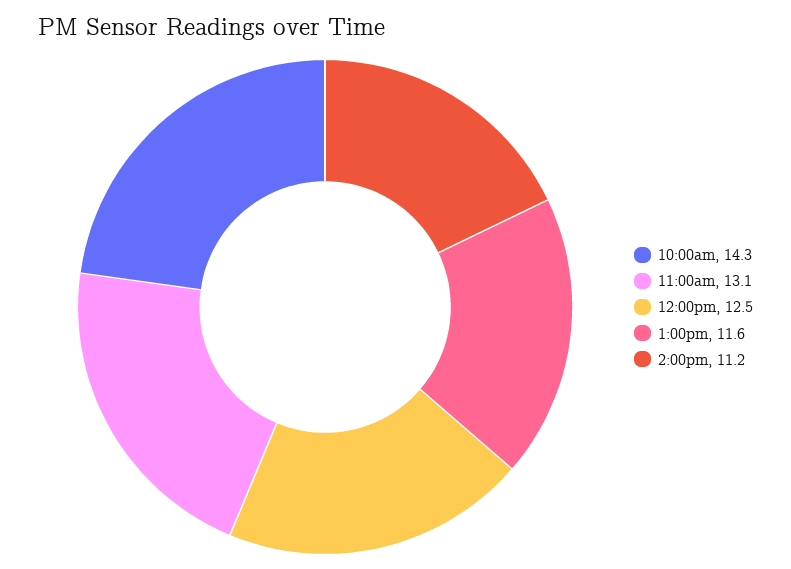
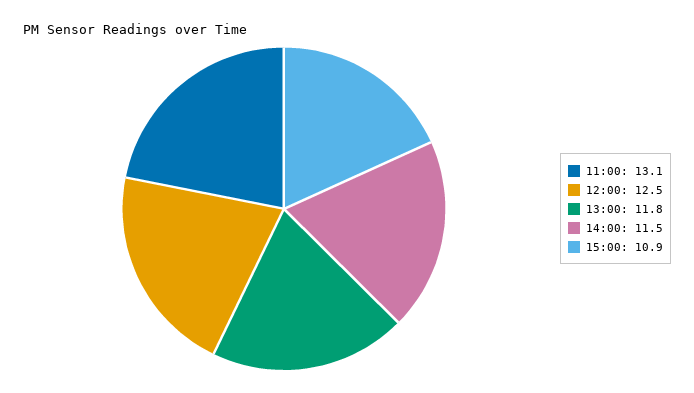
10:00am: 14.3 -> none
1:00pm: 11.6 -> 11.8
2:00pm: 11.2 -> 11.5
15:00: none -> 10.9

